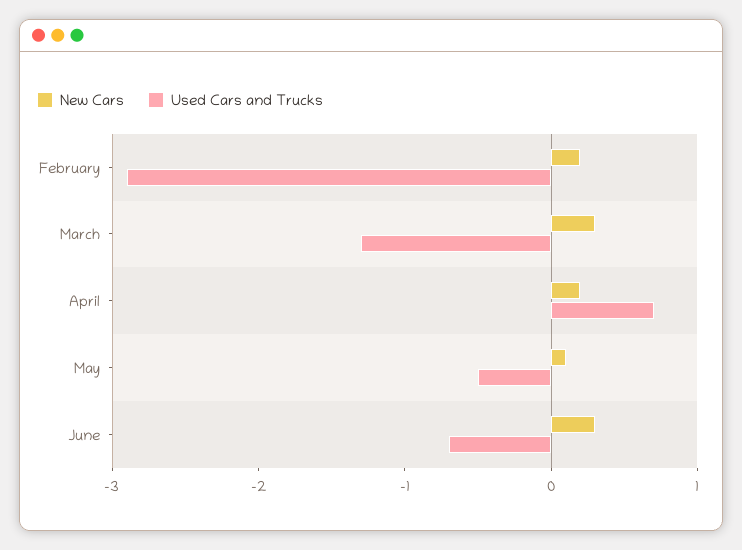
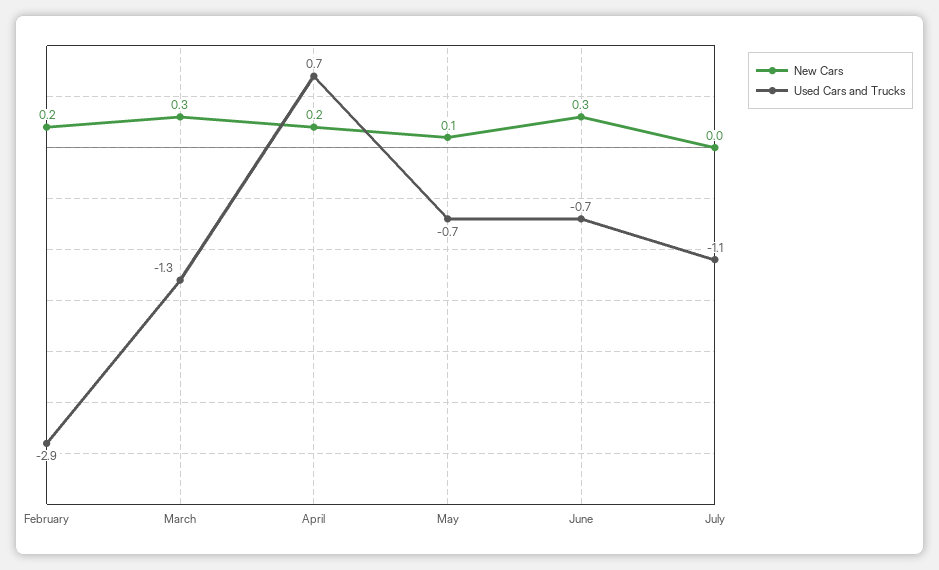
Used Cars and Trucks, May: -0.5 -> -0.7
New Cars, July: none -> 0
Used Cars and Trucks, July: none -> -1.1

